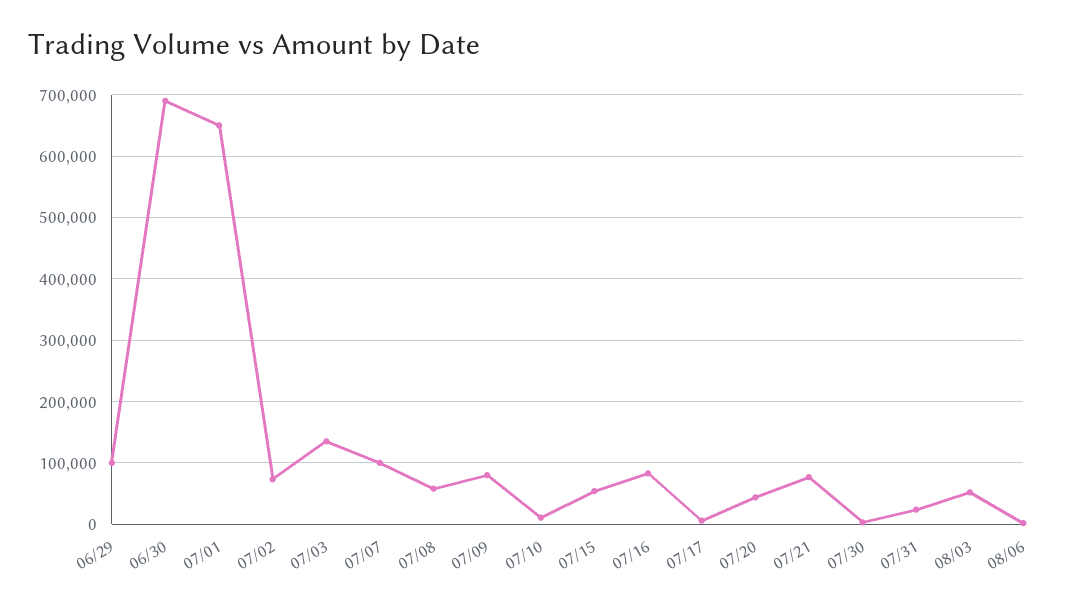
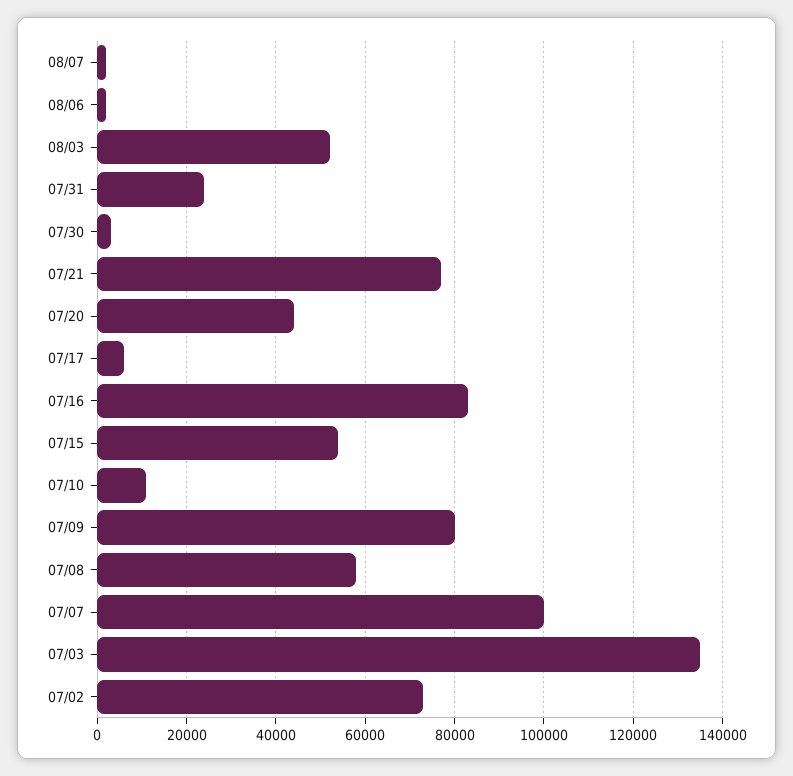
06/29: 100000 -> none
06/30: 690000 -> none
07/01: 650000 -> none
08/07: none -> 2000

